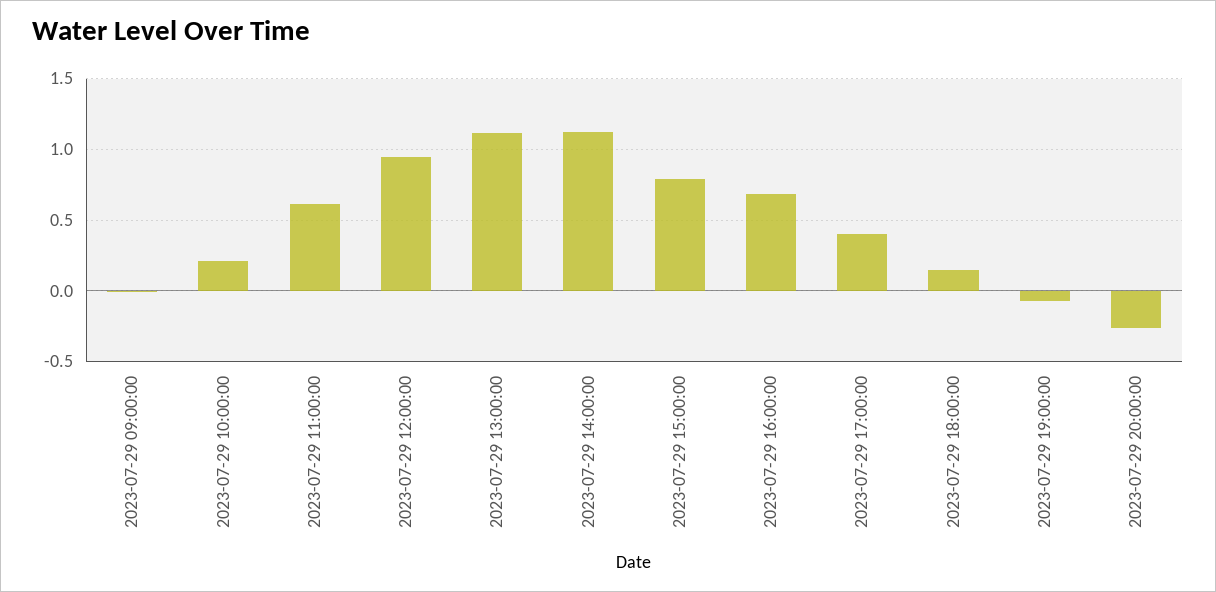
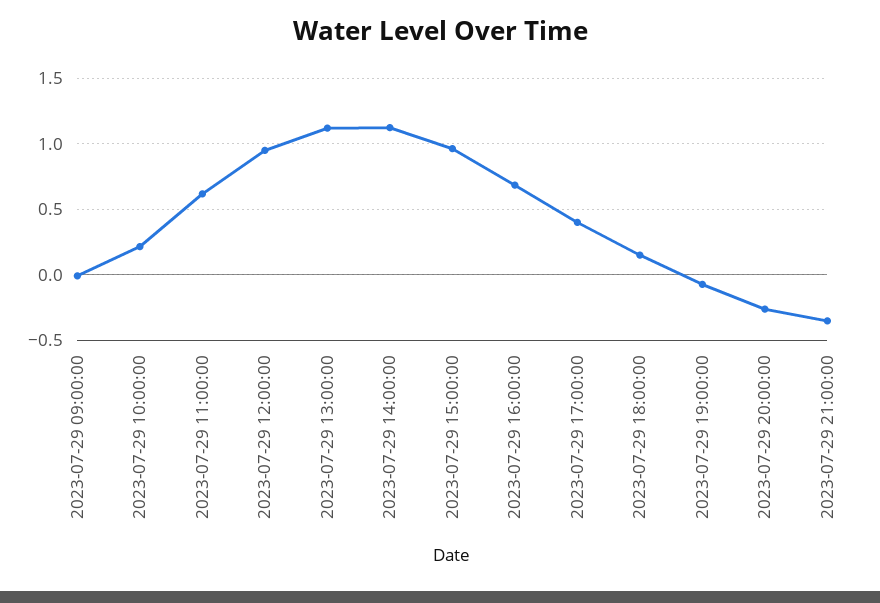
2023-07-29 15:00:00: 0.8 -> 0.95
2023-07-29 21:00:00: none -> -0.35

